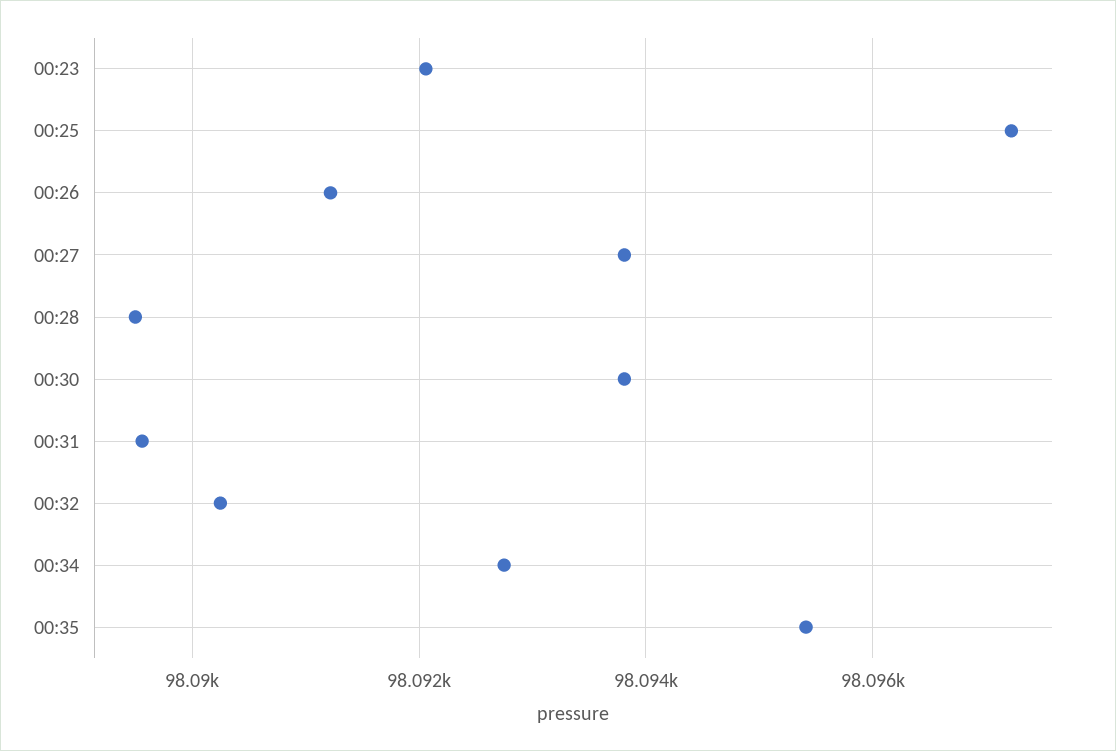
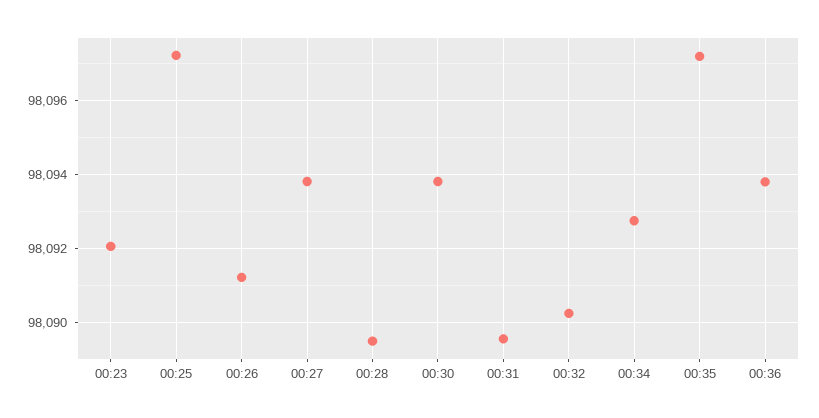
00:35: 98095.4 -> 98097.2
00:36: none -> 98093.8

